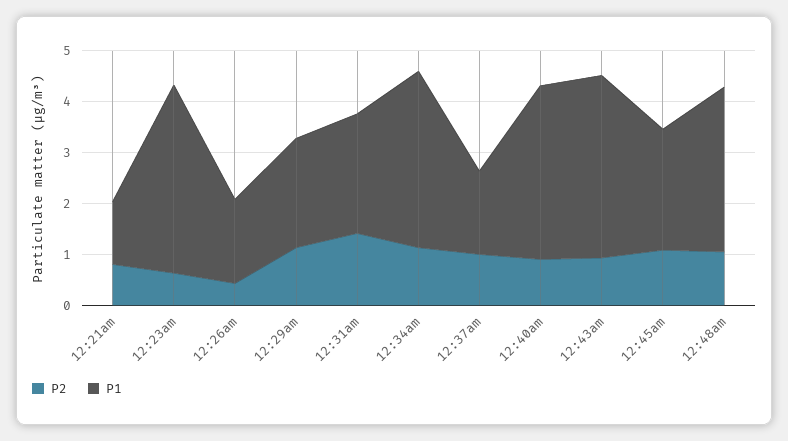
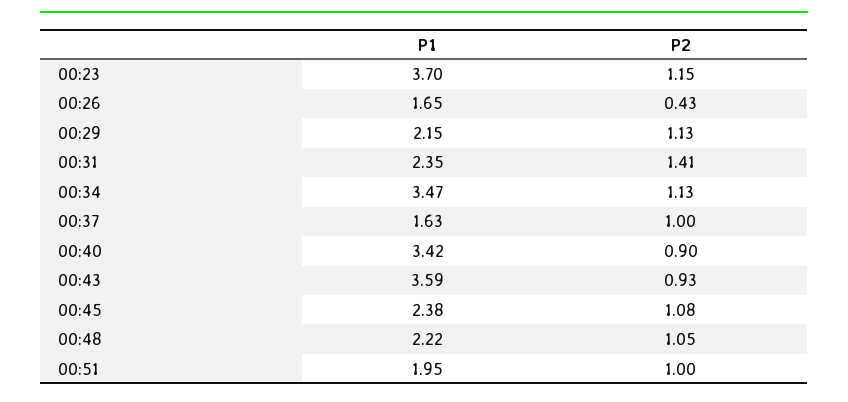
P2, 12:21am: 0.8 -> none
P1, 12:21am: 1.2 -> none
P2, 12:23am: 0.6 -> 1.15
P1, 12:48am: 3.2 -> 2.22
P1, 00:51: none -> 1.95
P2, 00:51: none -> 1

